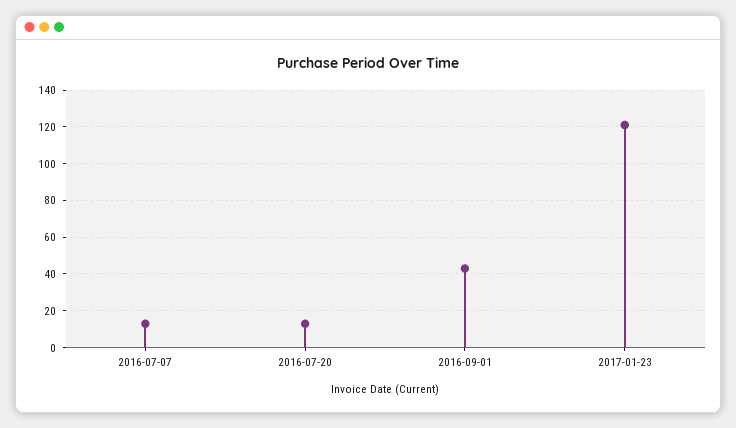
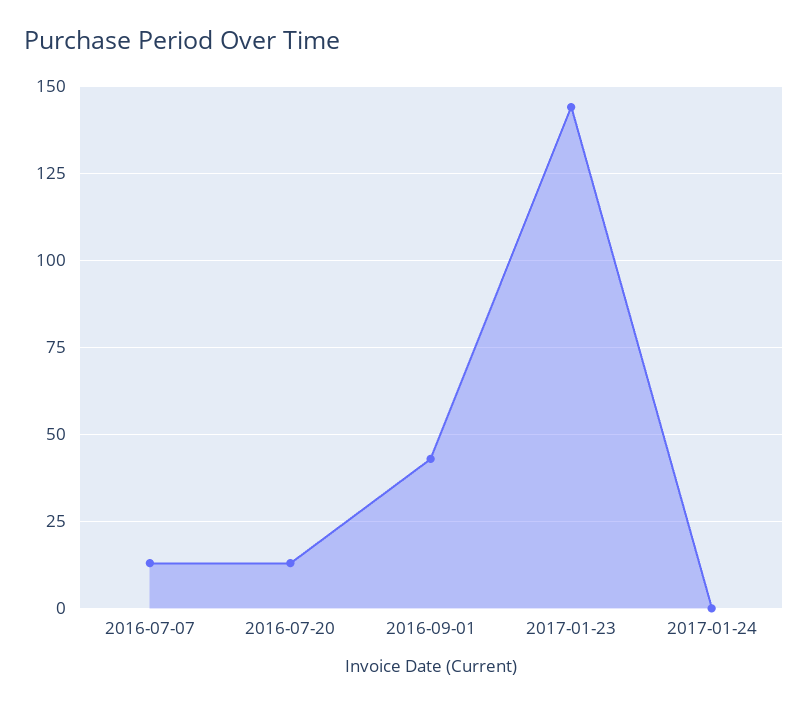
2017-01-23: 120 -> 145
2017-01-24: none -> 0

